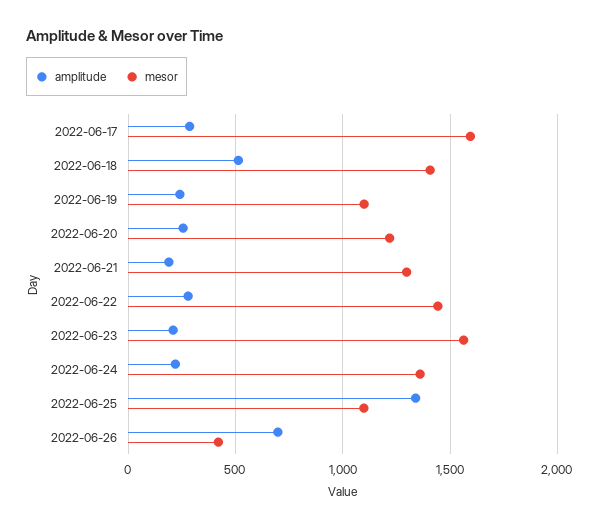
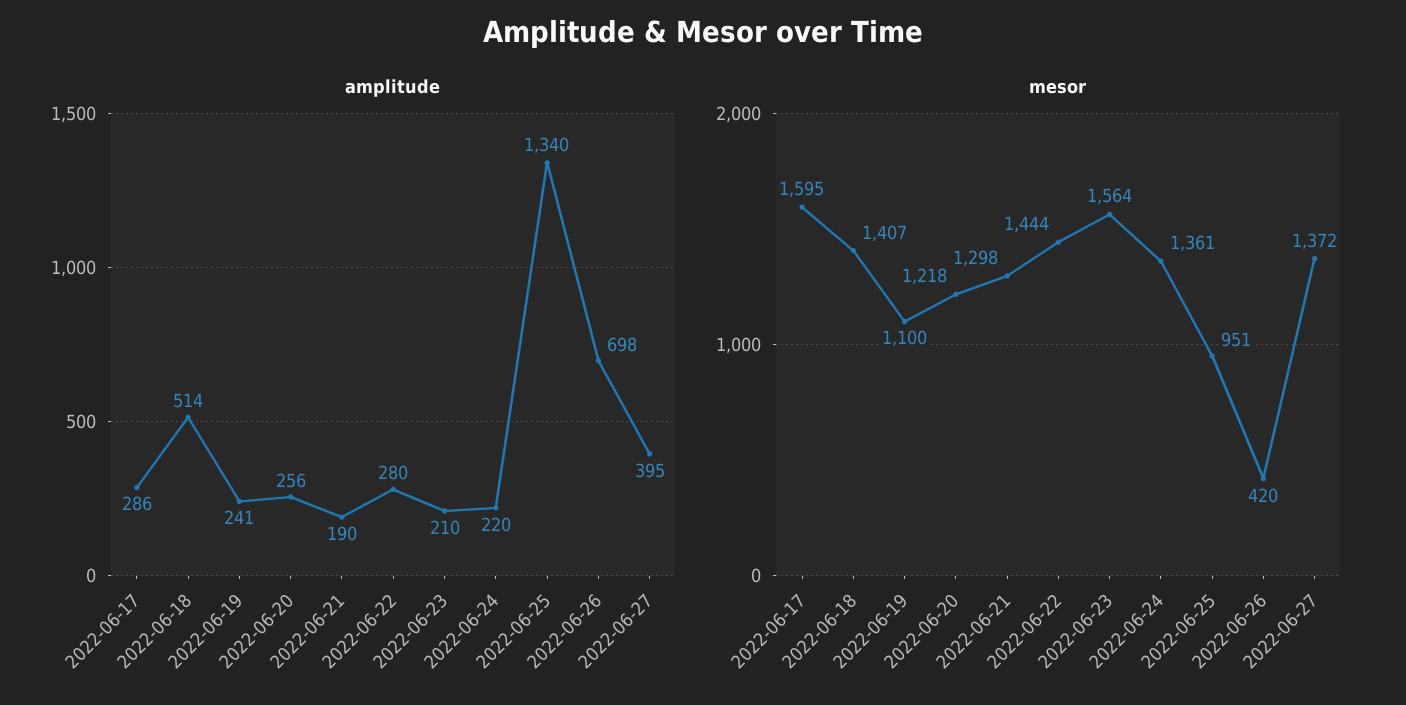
mesor, 2022-06-25: 1100 -> 951
amplitude, 2022-06-27: none -> 395
mesor, 2022-06-27: none -> 1372

